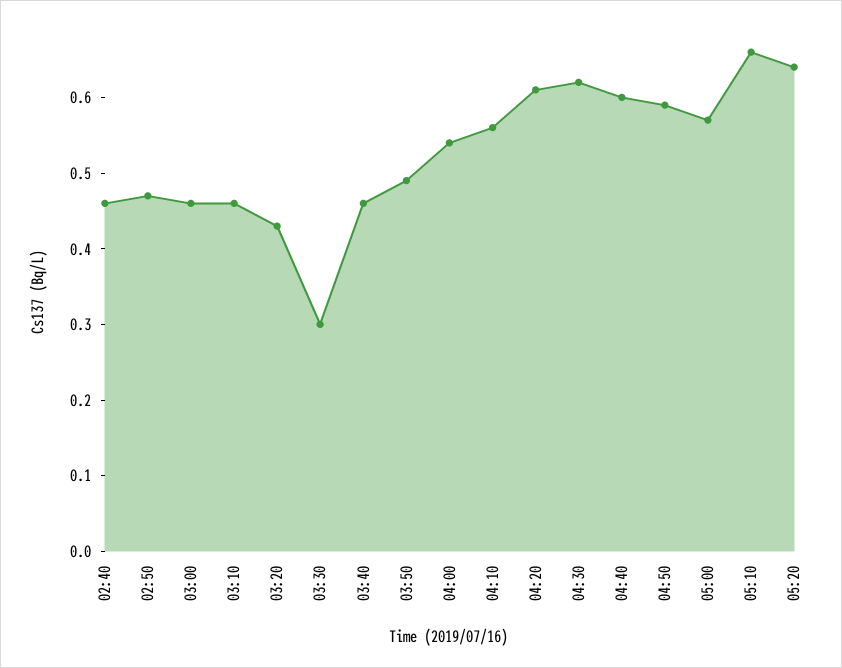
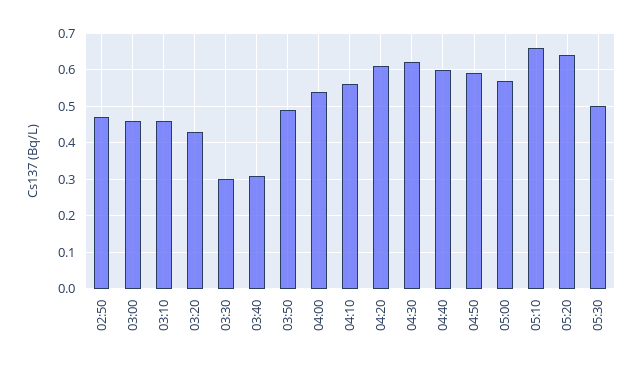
02:40: 0.45 -> none
03:40: 0.45 -> 0.3
05:30: none -> 0.5

